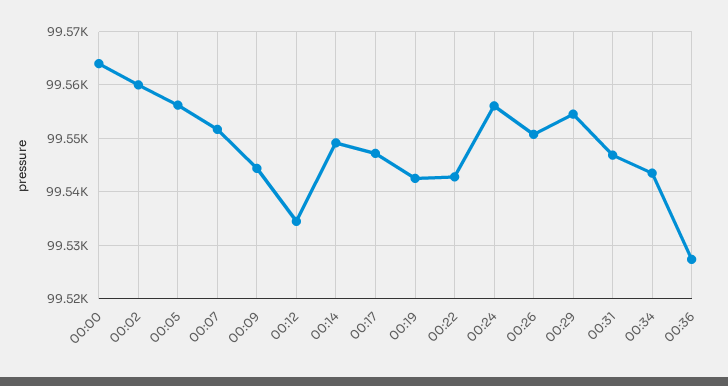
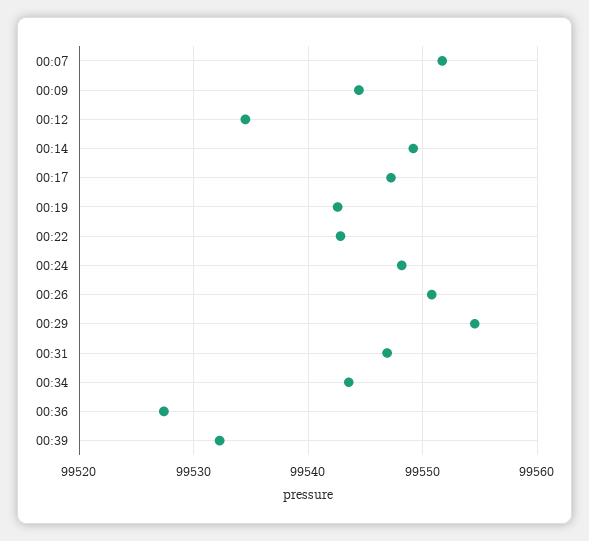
00:00: 99564 -> none
00:02: 99560 -> none
00:05: 99556 -> none
00:24: 99556 -> 99548
00:39: none -> 99532

